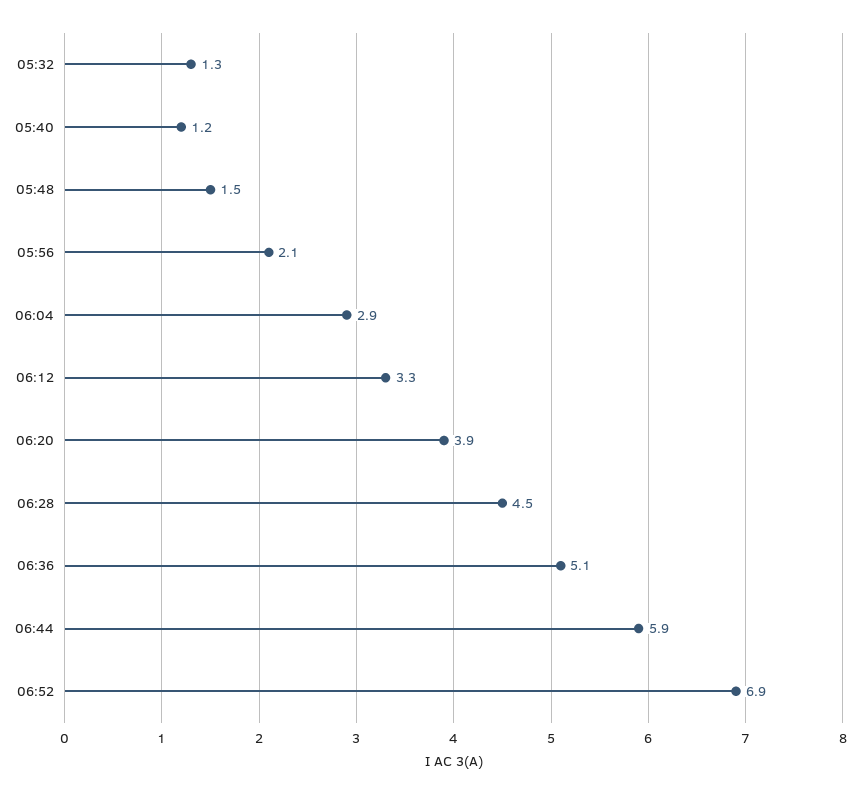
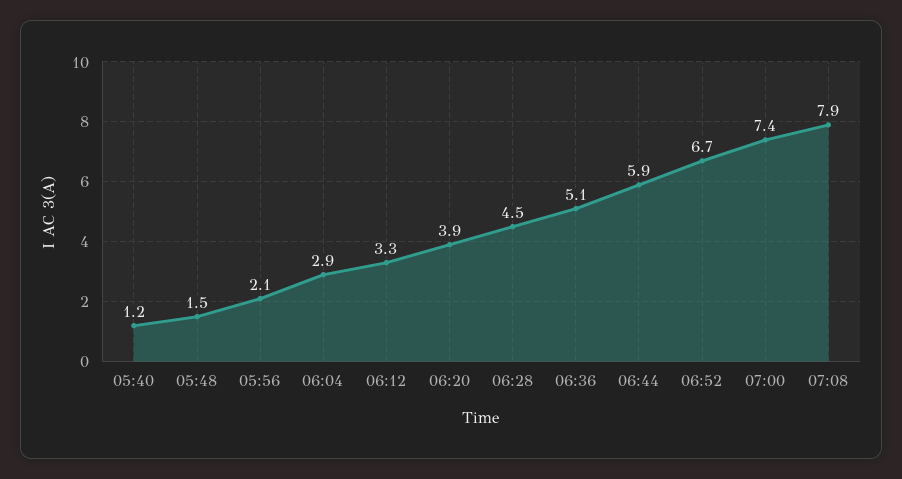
05:32: 1.3 -> none
06:52: 6.9 -> 6.7
07:00: none -> 7.4
07:08: none -> 7.9

